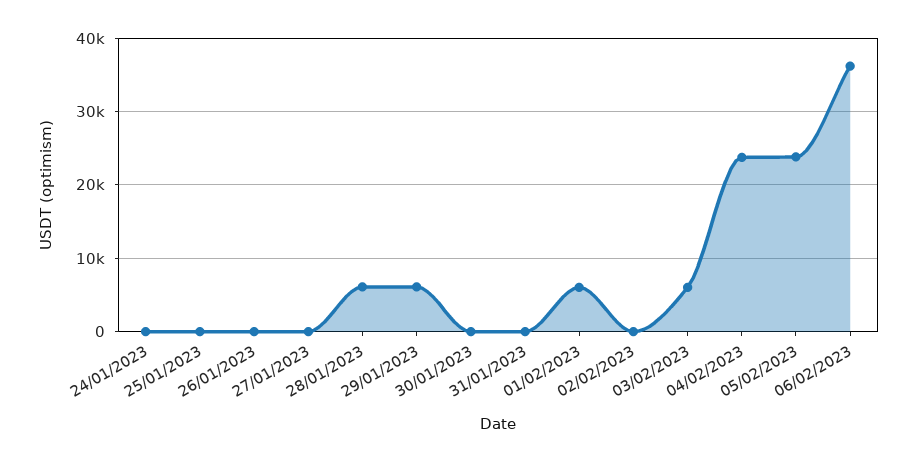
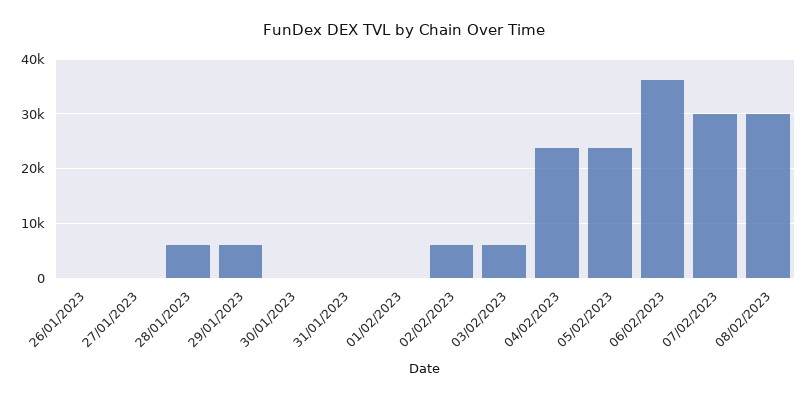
24/01/2023: 0 -> none
25/01/2023: 0 -> none
01/02/2023: 6000 -> 0
02/02/2023: 0 -> 6000
07/02/2023: none -> 30000
08/02/2023: none -> 30000

